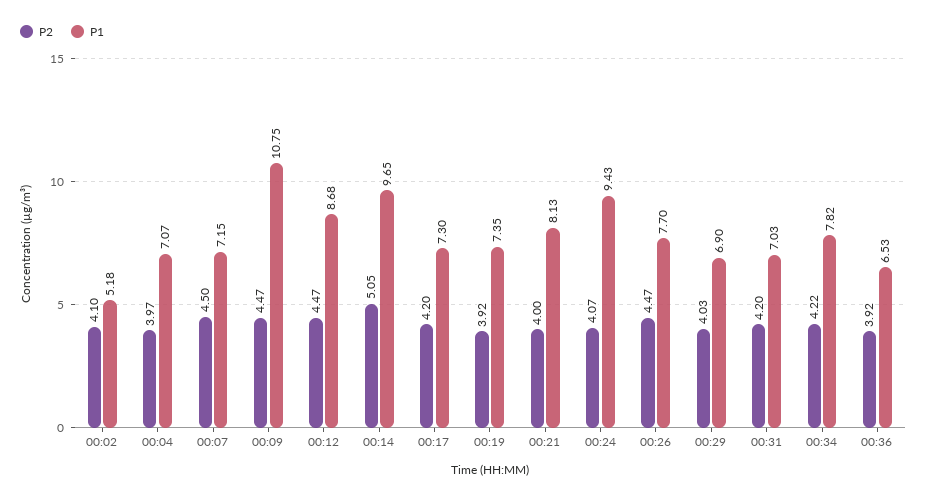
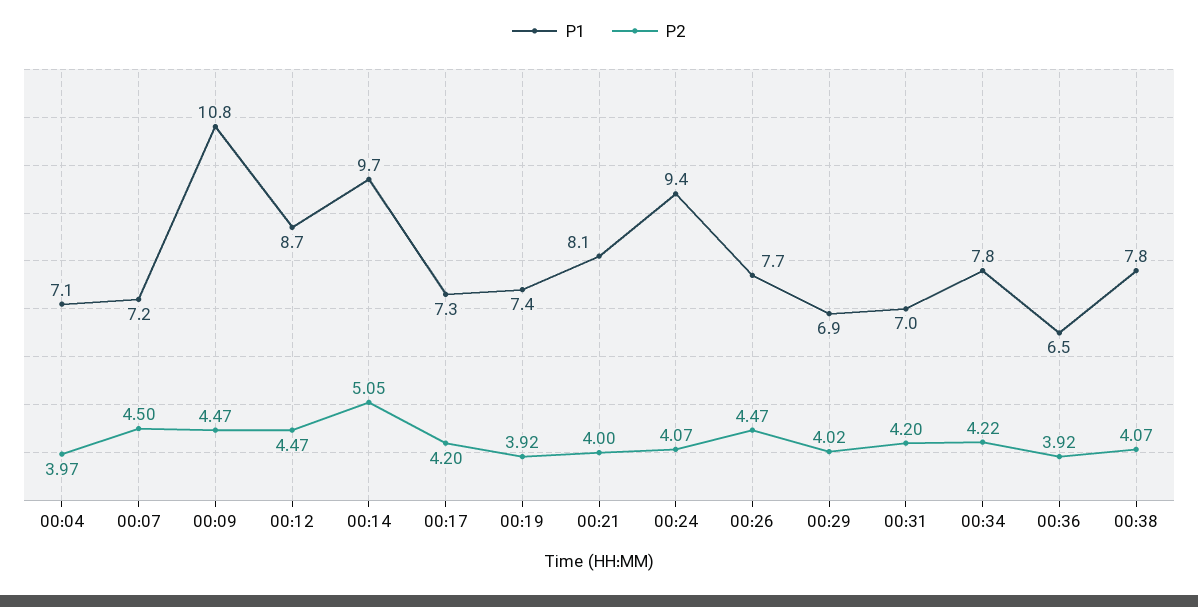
P2, 00:02: 4.1 -> none
P1, 00:02: 5.18 -> none
P2, 00:29: 4.03 -> 4.02
P1, 00:38: none -> 7.8
P2, 00:38: none -> 4.07

